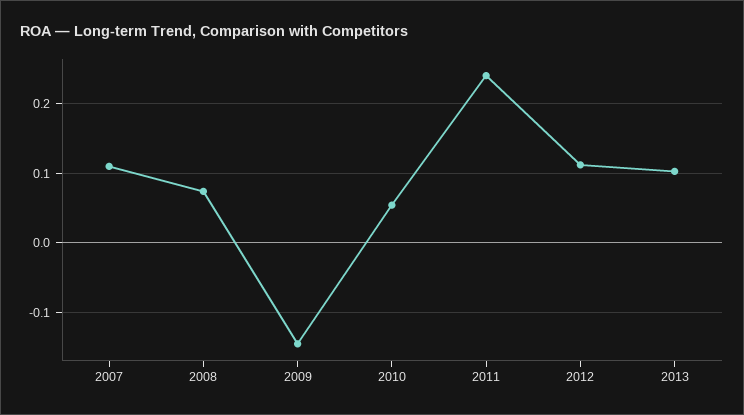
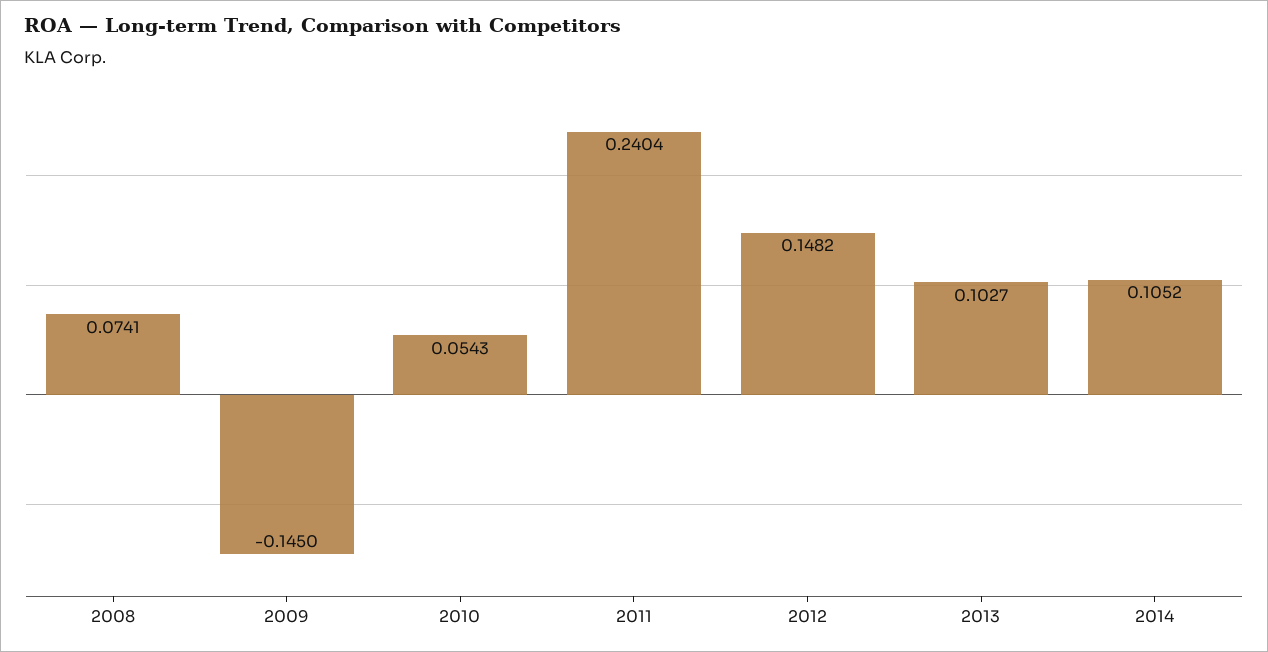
2007: 0.11 -> none
2012: 0.11 -> 0.1482
2014: none -> 0.1052

